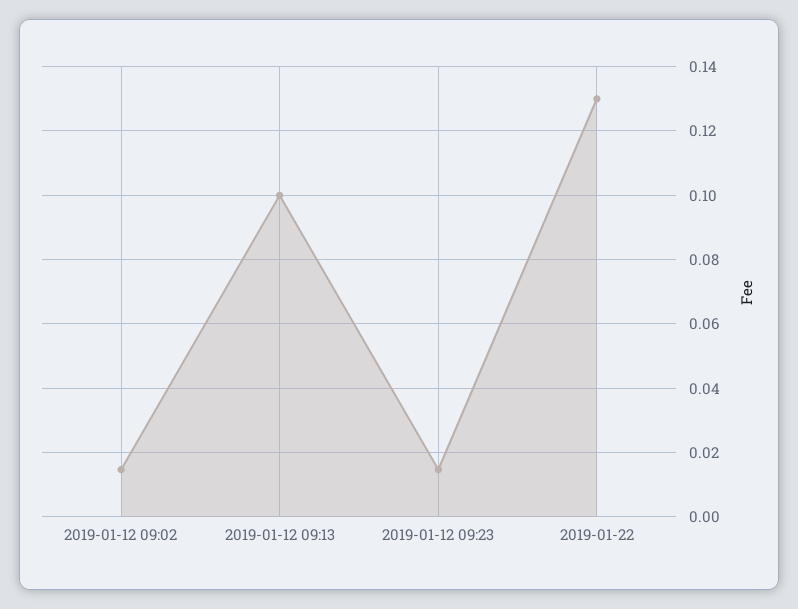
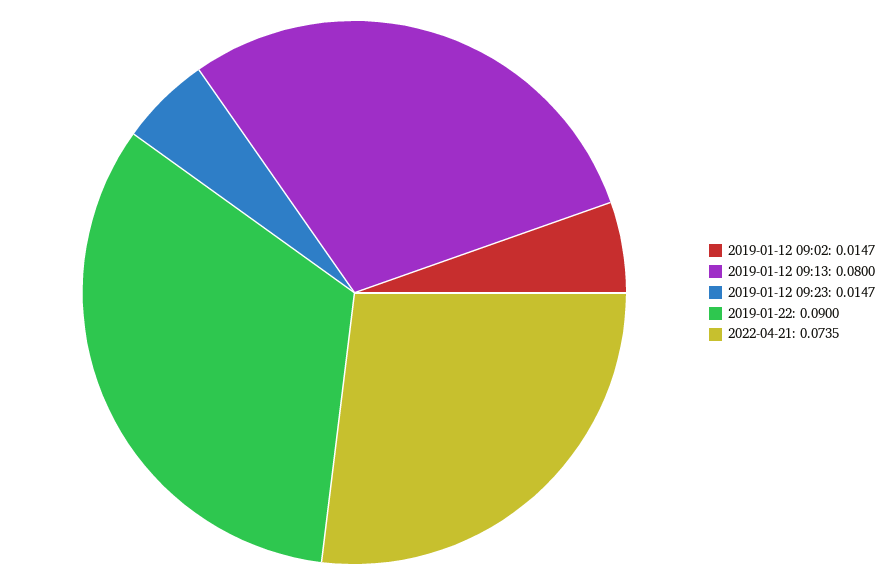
2019-01-12 09:13: 0.1 -> 0.08
2019-01-22: 0.13 -> 0.09
2022-04-21: none -> 0.0735

